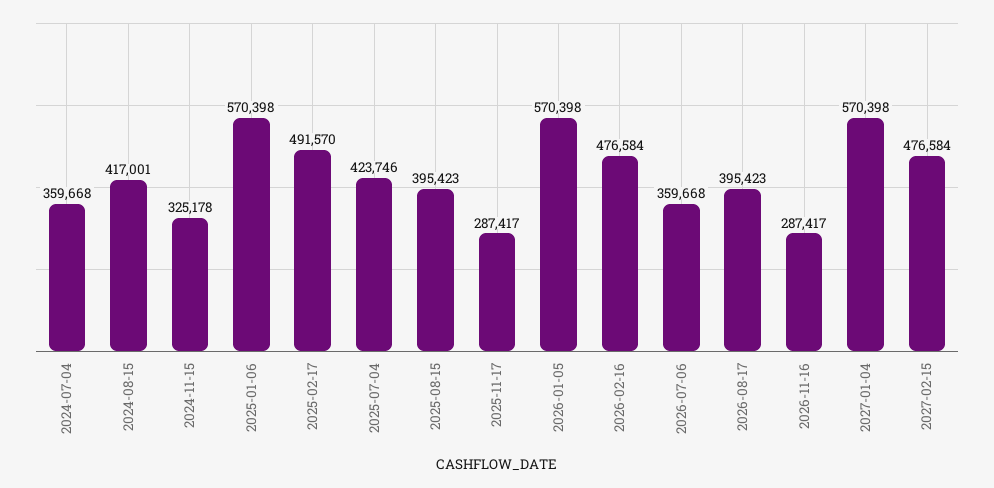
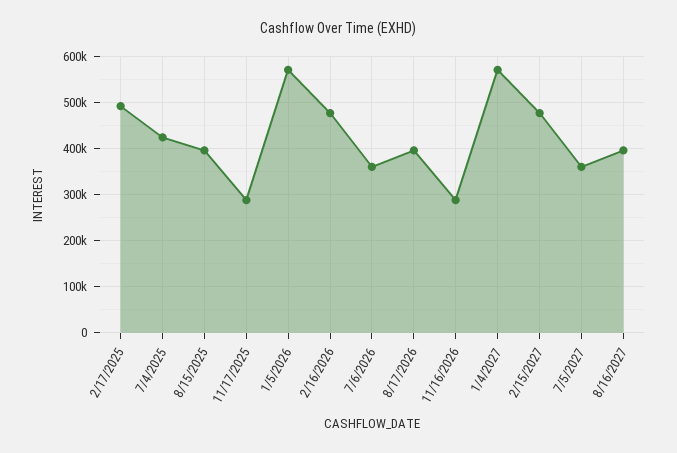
2024-07-04: 359668 -> none
2024-08-15: 417001 -> none
2024-11-15: 325178 -> none
2025-01-06: 570398 -> none
7/5/2027: none -> 360000
8/16/2027: none -> 400000

